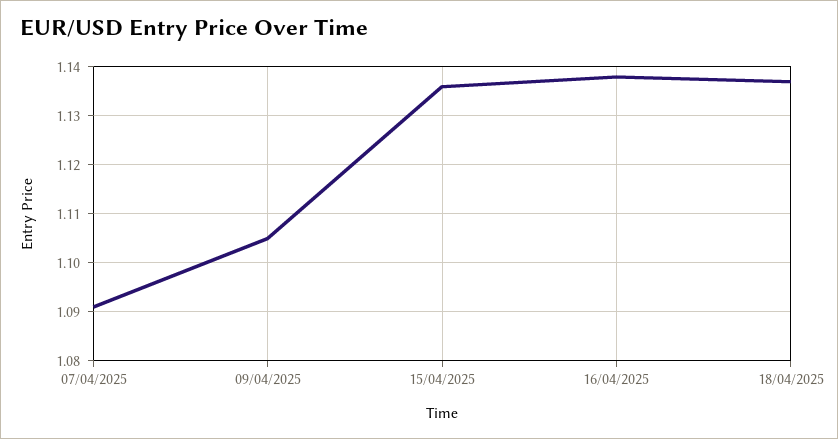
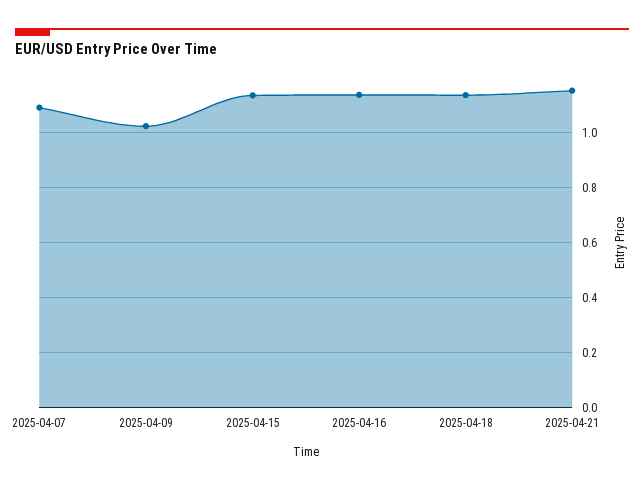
09/04/2025: 1.105 -> 1.025
2025-04-21: none -> 1.15

